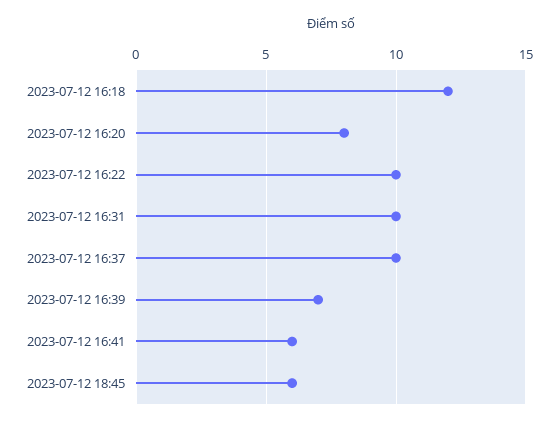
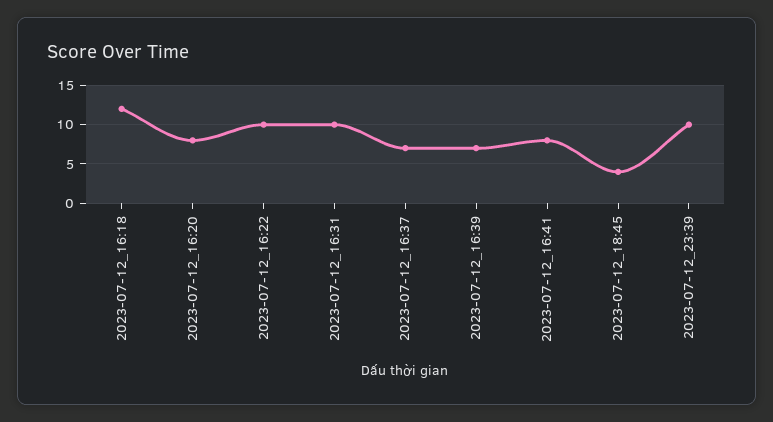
2023-07-12 16:37: 10 -> 7
2023-07-12 16:41: 6 -> 8
2023-07-12 18:45: 6 -> 4
2023-07-12_23:39: none -> 10

